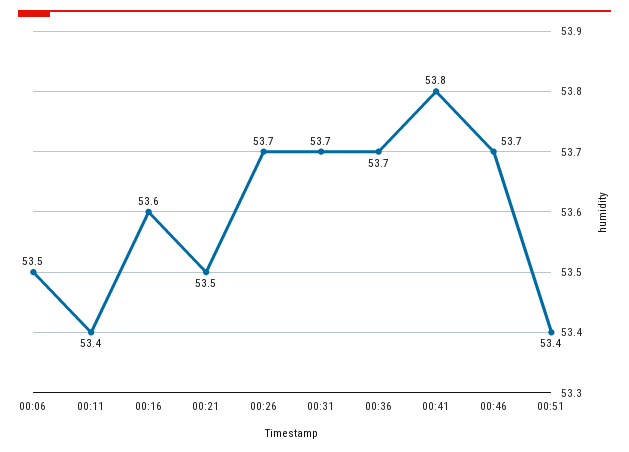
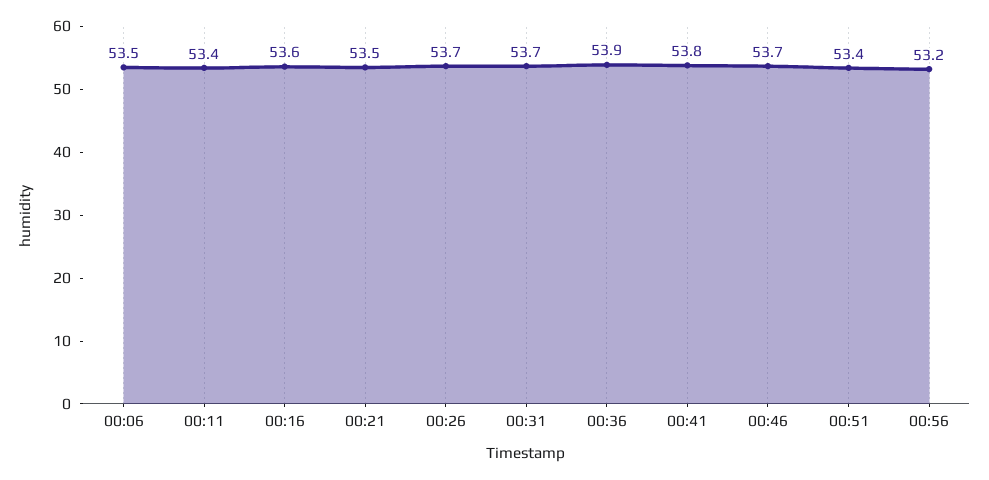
00:36: 53.7 -> 53.9
00:56: none -> 53.2

